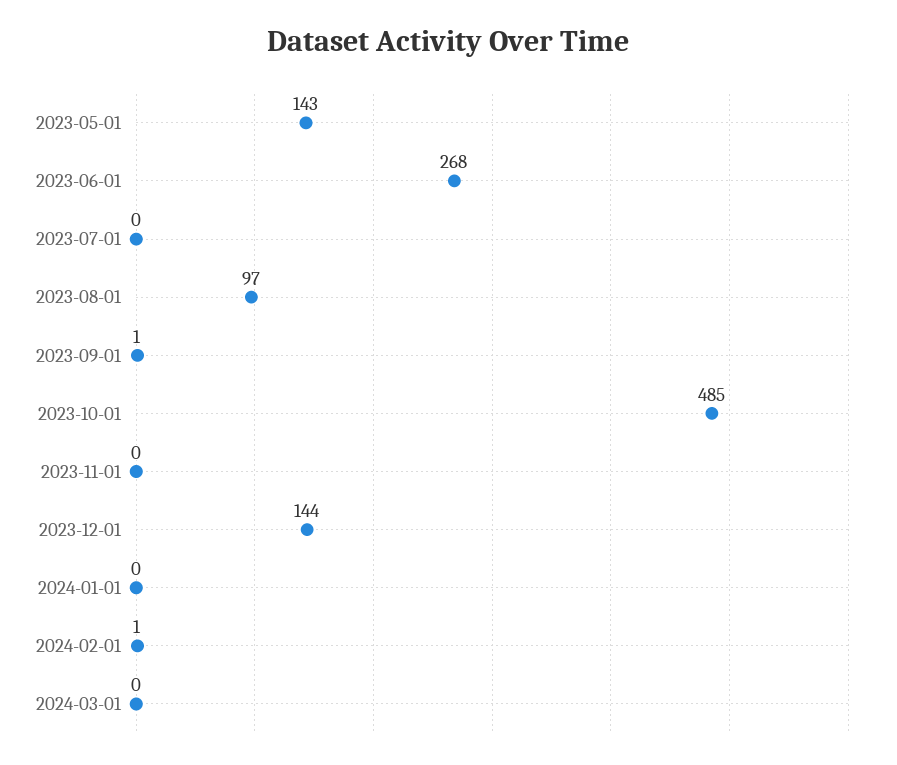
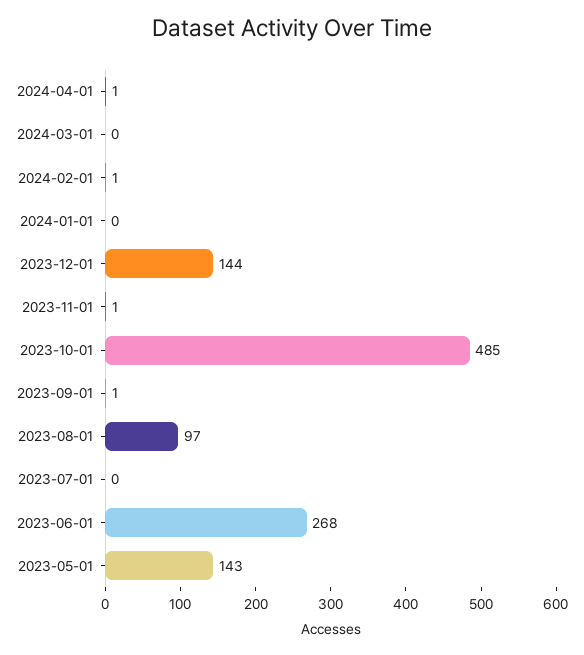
2023-11-01: 0 -> 1
2024-04-01: none -> 1

